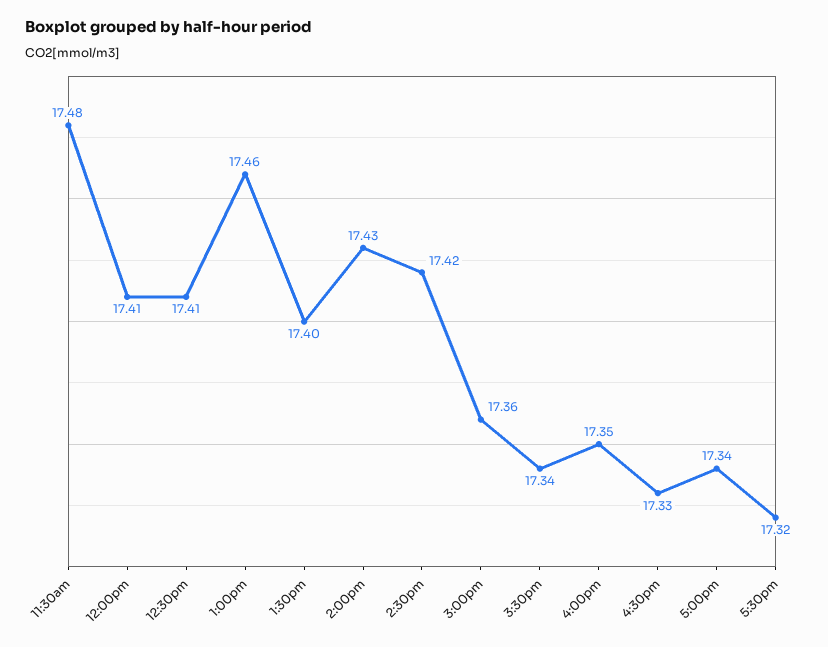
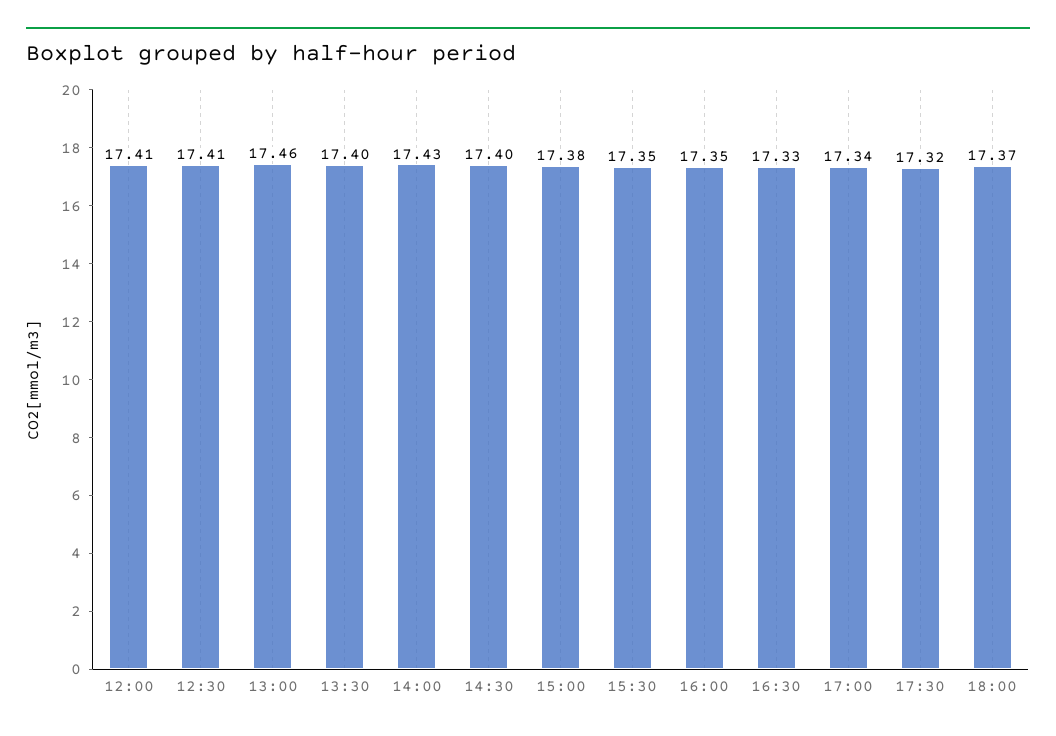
11:30am: 17.48 -> none
2:30pm: 17.42 -> 17.4
3:00pm: 17.36 -> 17.38
3:30pm: 17.34 -> 17.35
18:00: none -> 17.37

